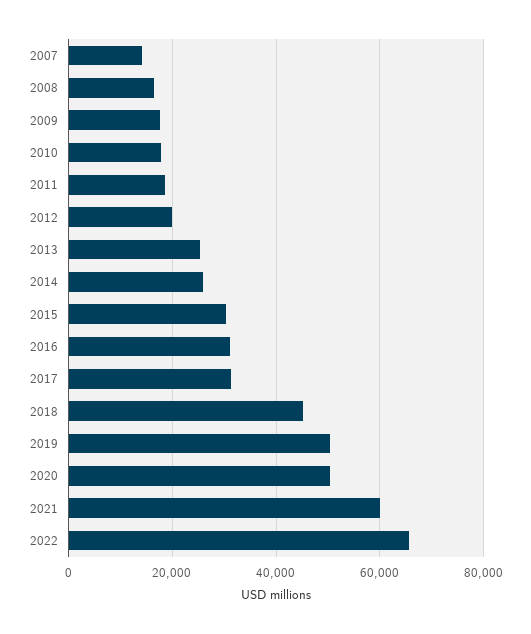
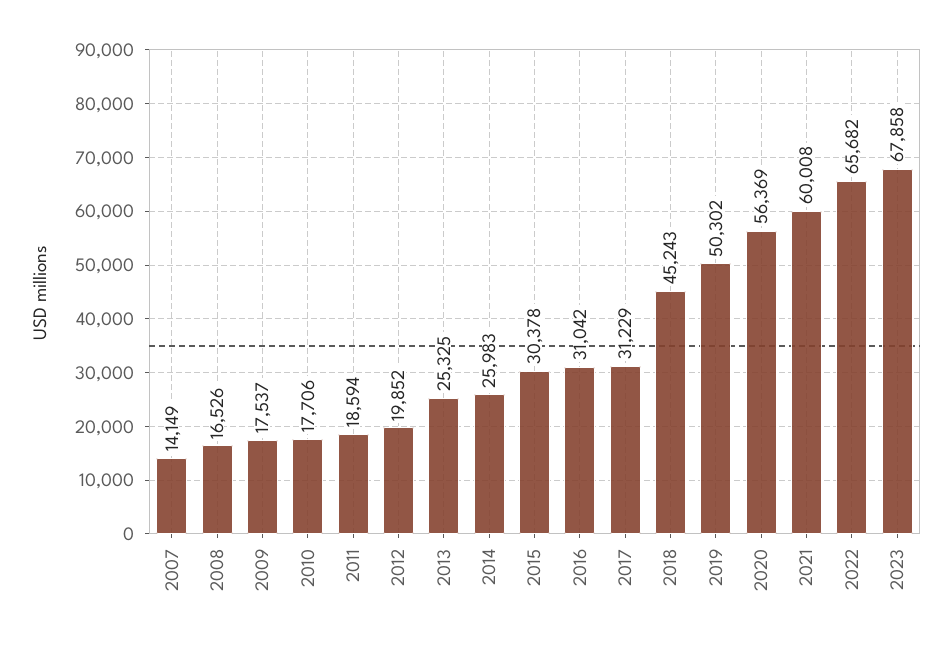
2020: 50000 -> 56369
2023: none -> 67858

